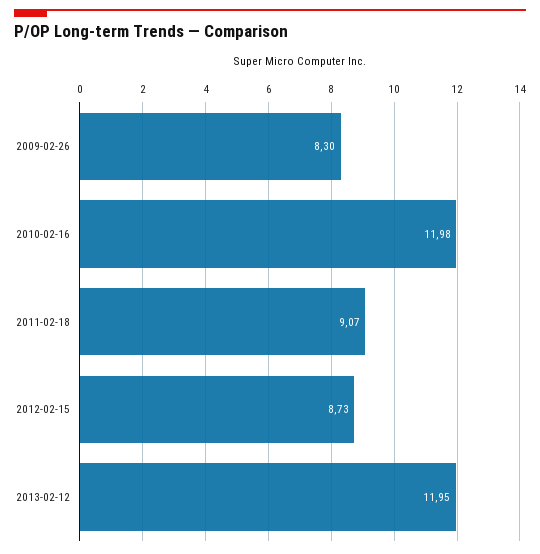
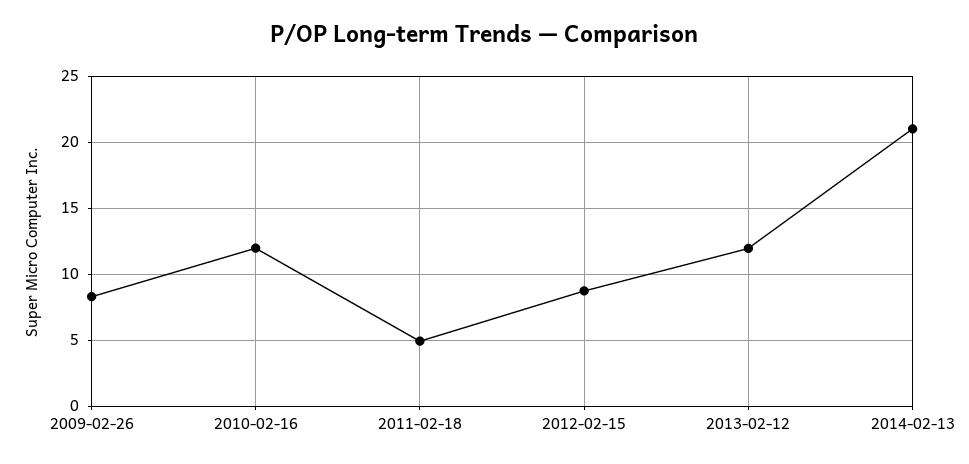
2011-02-18: 9.07 -> 5
2014-02-13: none -> 21

